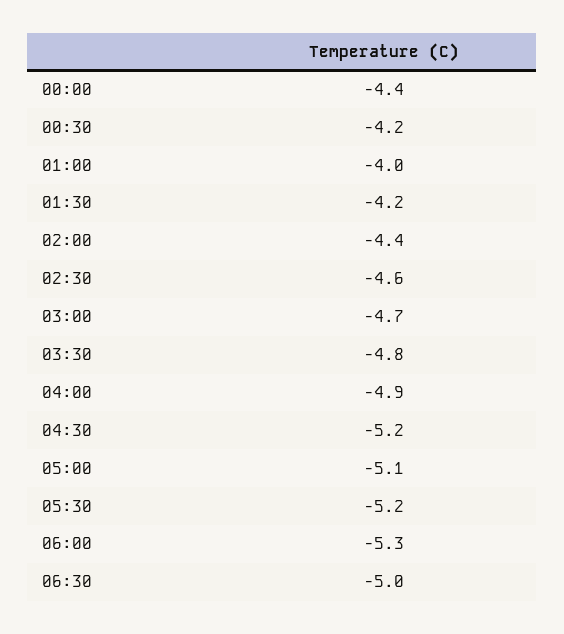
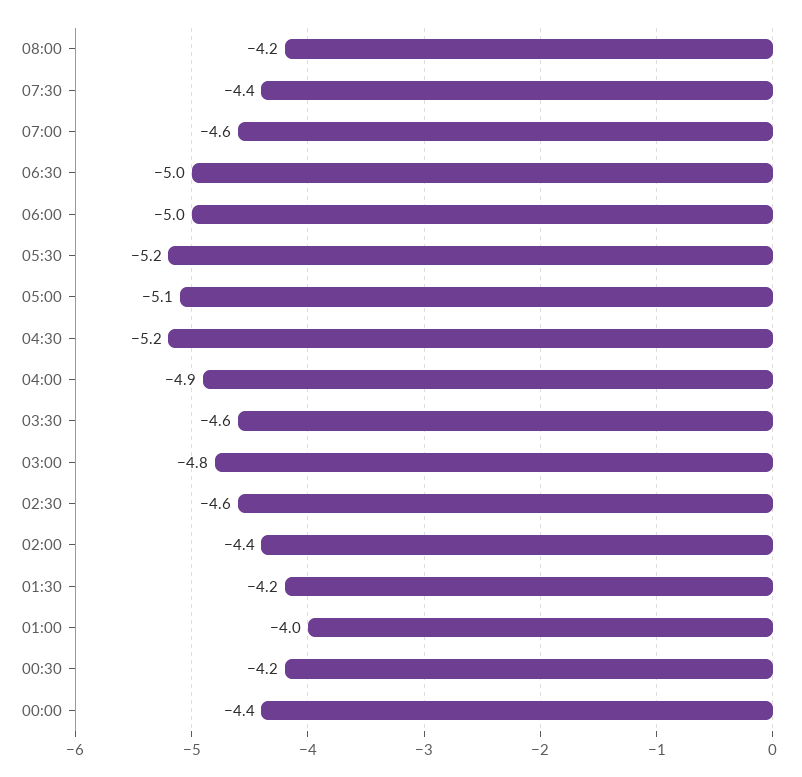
03:00: -4.7 -> -4.8
03:30: -4.8 -> -4.6
06:00: -5.3 -> -5
08:00: none -> -4.2
07:30: none -> -4.4
07:00: none -> -4.6

